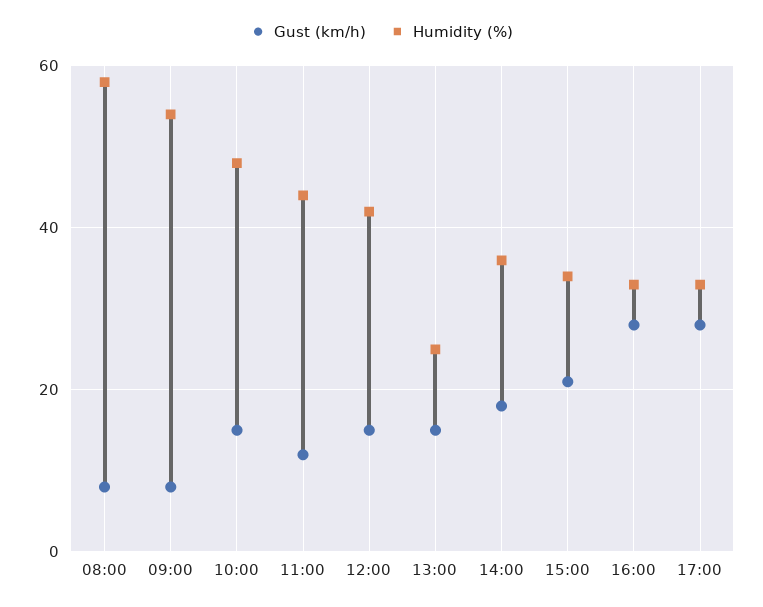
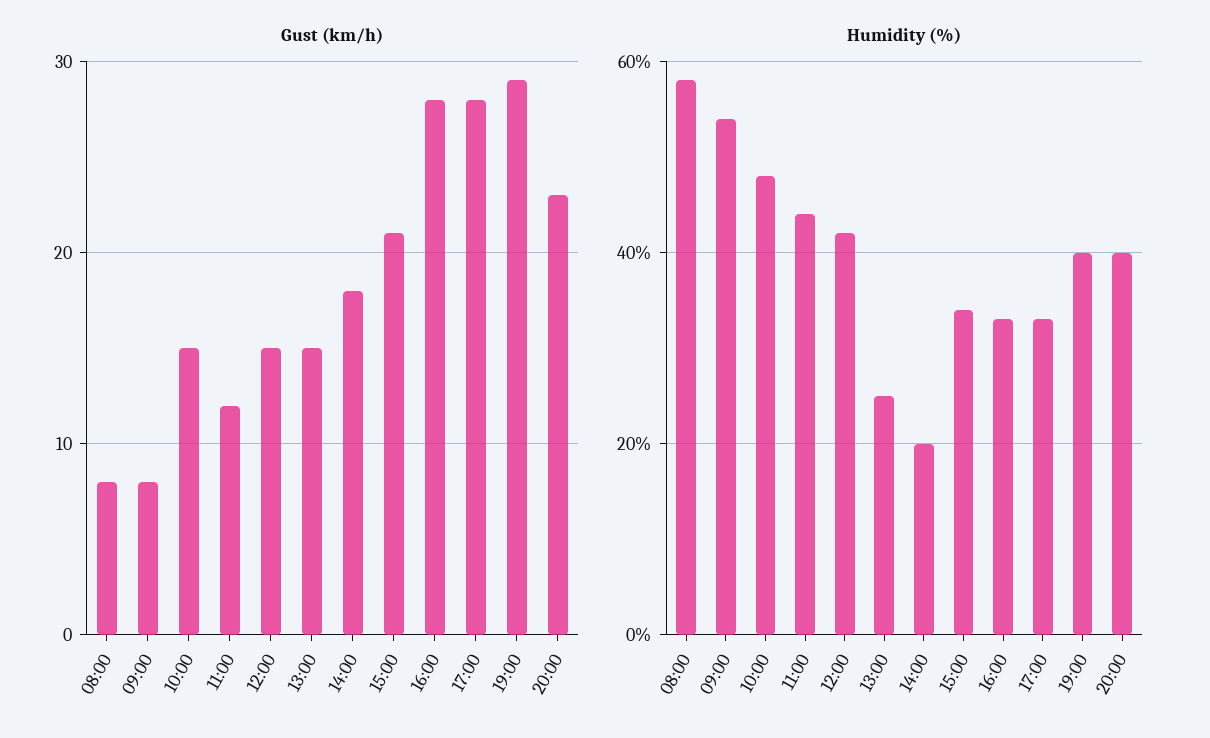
Humidity (%), 14:00: 35 -> 20
Gust (km/h), 19:00: none -> 29
Gust (km/h), 20:00: none -> 23
Humidity (%), 19:00: none -> 40
Humidity (%), 20:00: none -> 40

